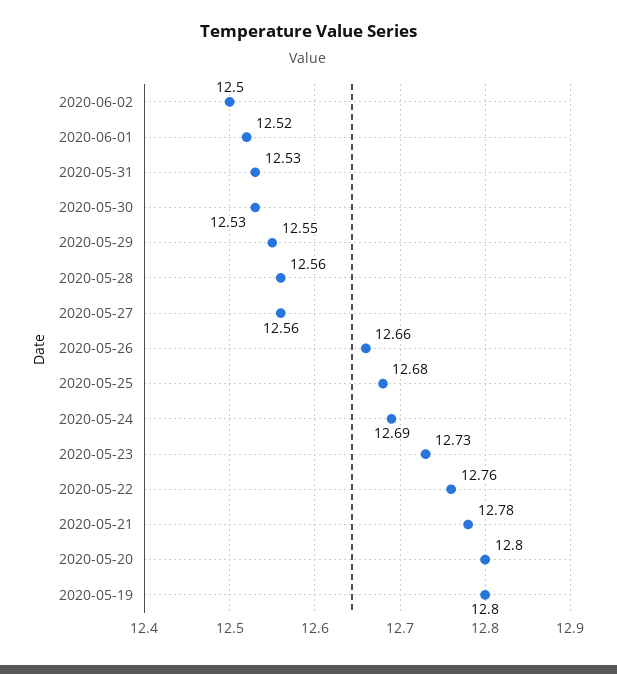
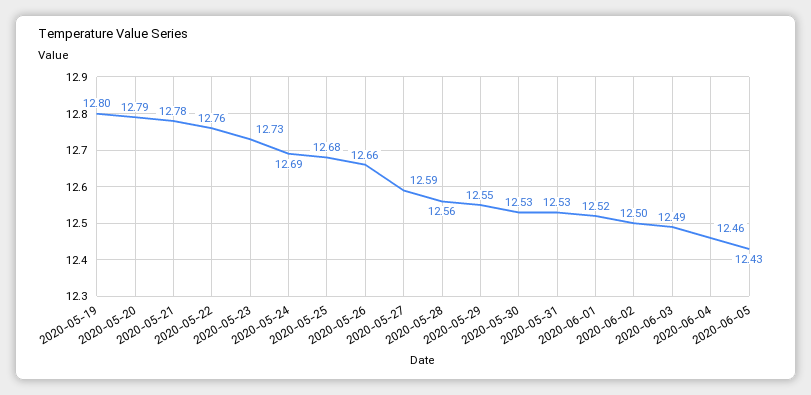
2020-05-27: 12.56 -> 12.59
2020-05-20: 12.8 -> 12.79
2020-06-03: none -> 12.49
2020-06-04: none -> 12.46
2020-06-05: none -> 12.43

